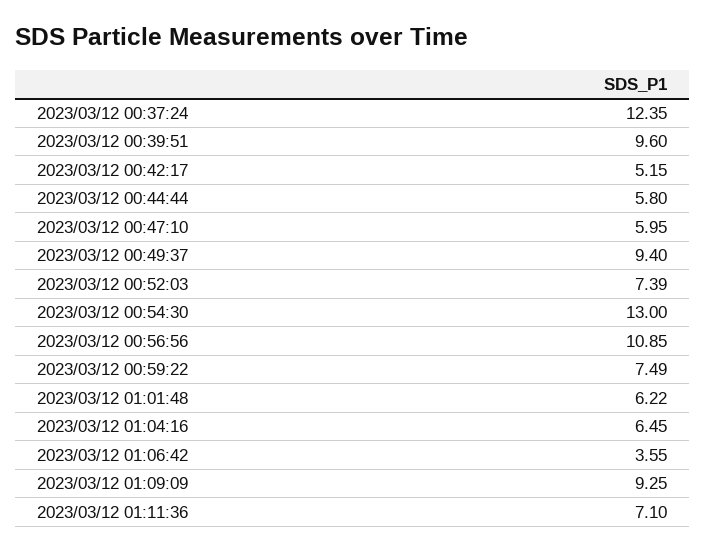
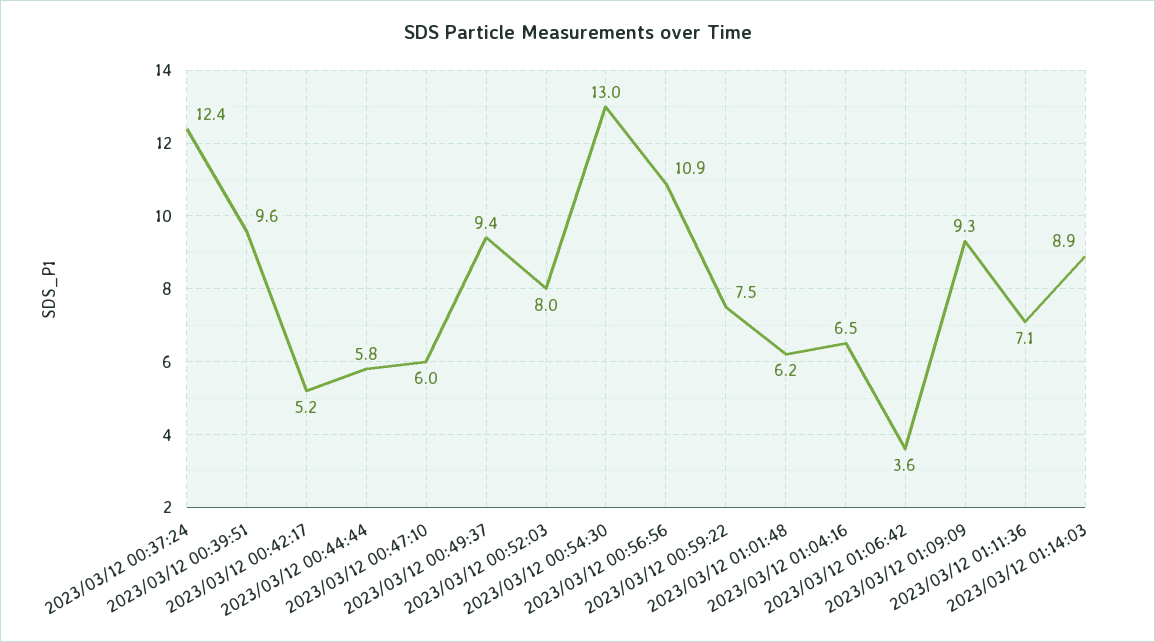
2023/03/12 00:52:03: 7.39 -> 8
2023/03/12 01:14:03: none -> 8.9

